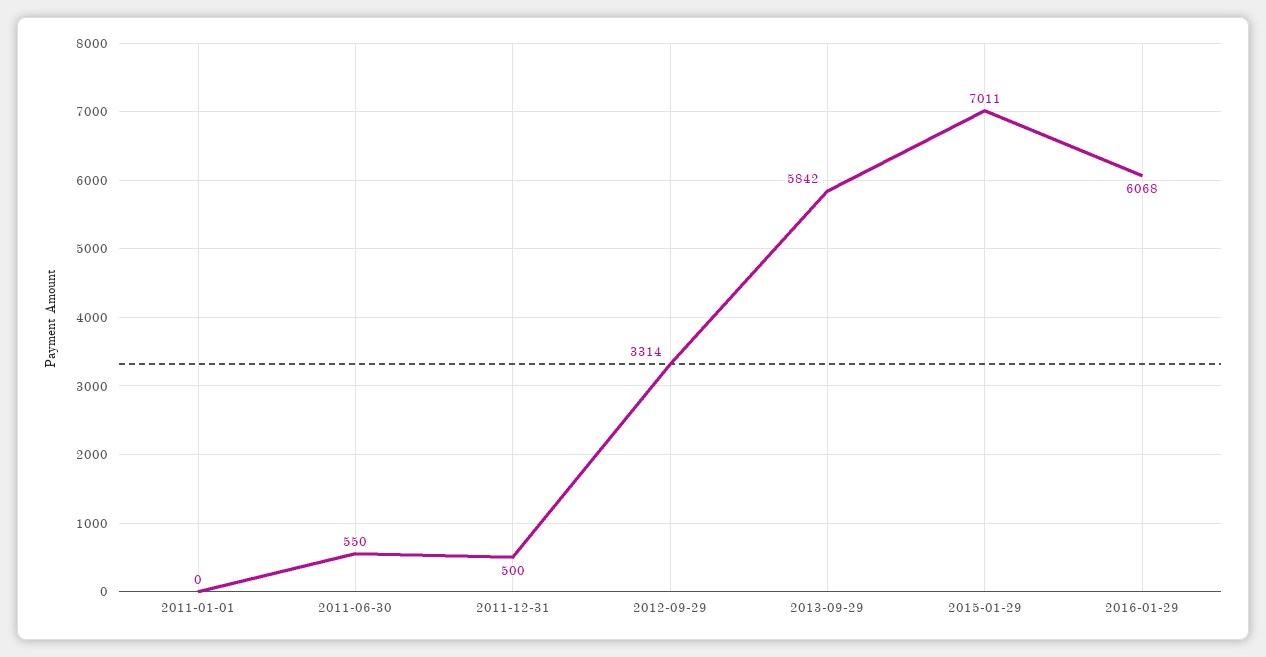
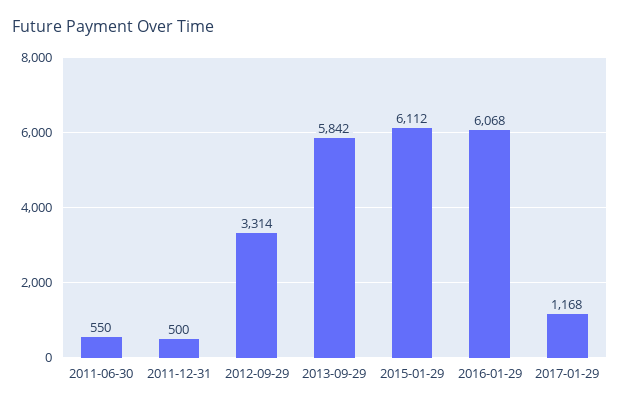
2011-01-01: 0 -> none
2015-01-29: 7011 -> 6112
2017-01-29: none -> 1168

